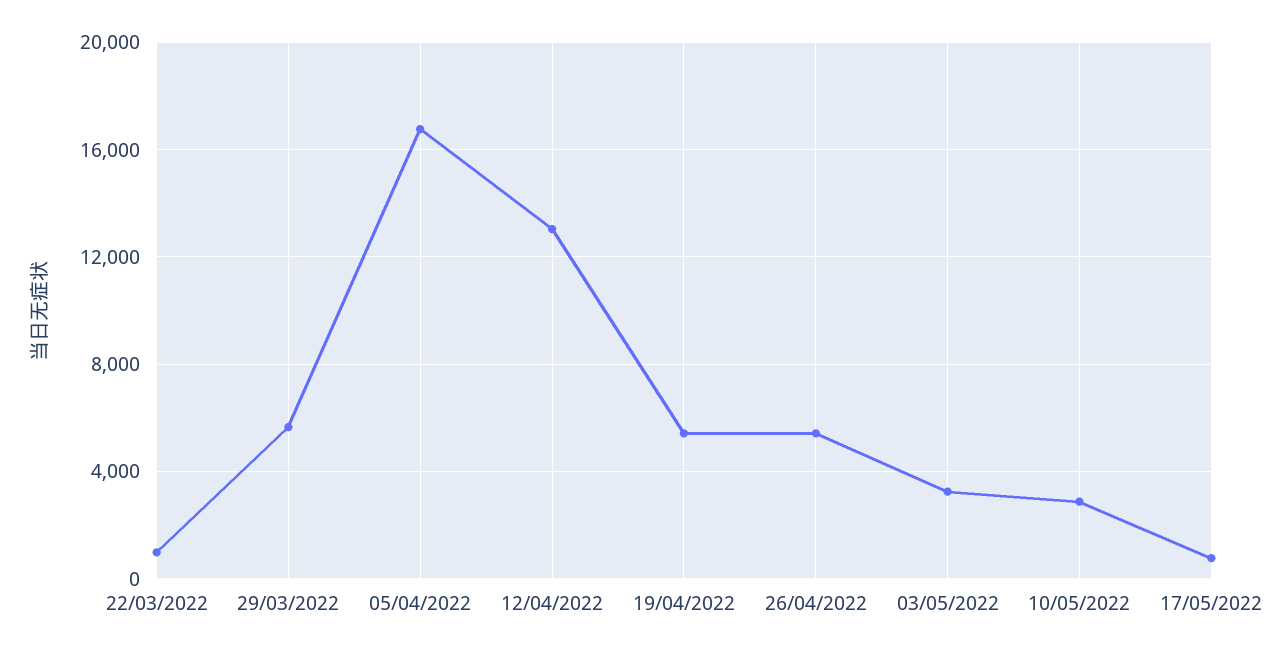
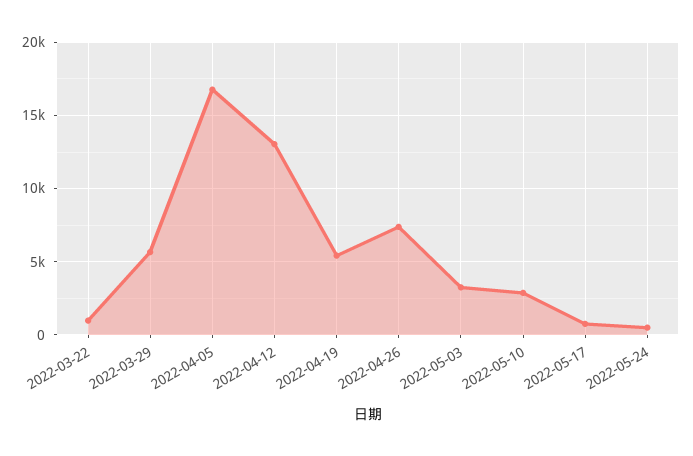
26/04/2022: 5500 -> 7500
2022-05-24: none -> 500

